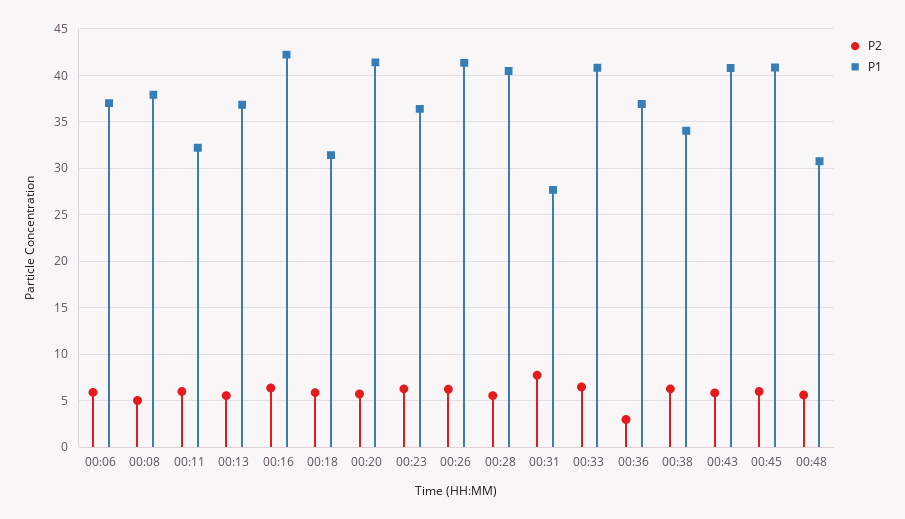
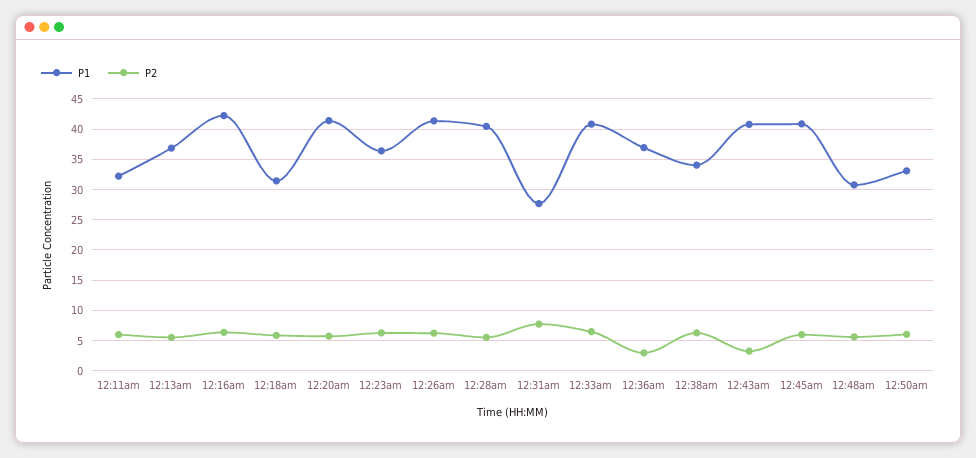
P2, 00:06: 6 -> none
P1, 00:06: 37 -> none
P2, 00:08: 5 -> none
P1, 00:08: 38 -> none
P2, 00:43: 6 -> 3
P1, 12:50am: none -> 33
P2, 12:50am: none -> 6

